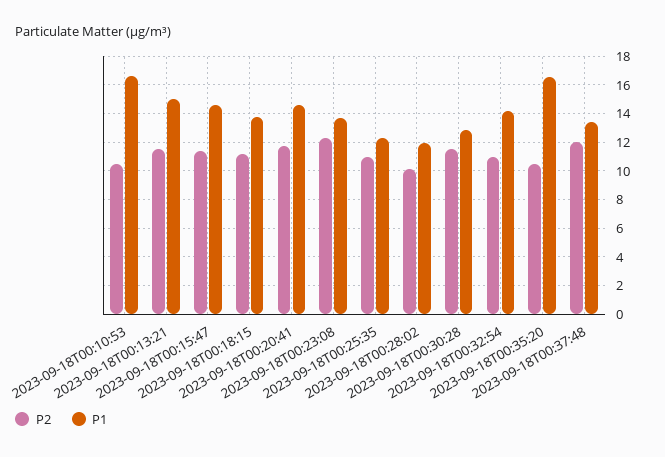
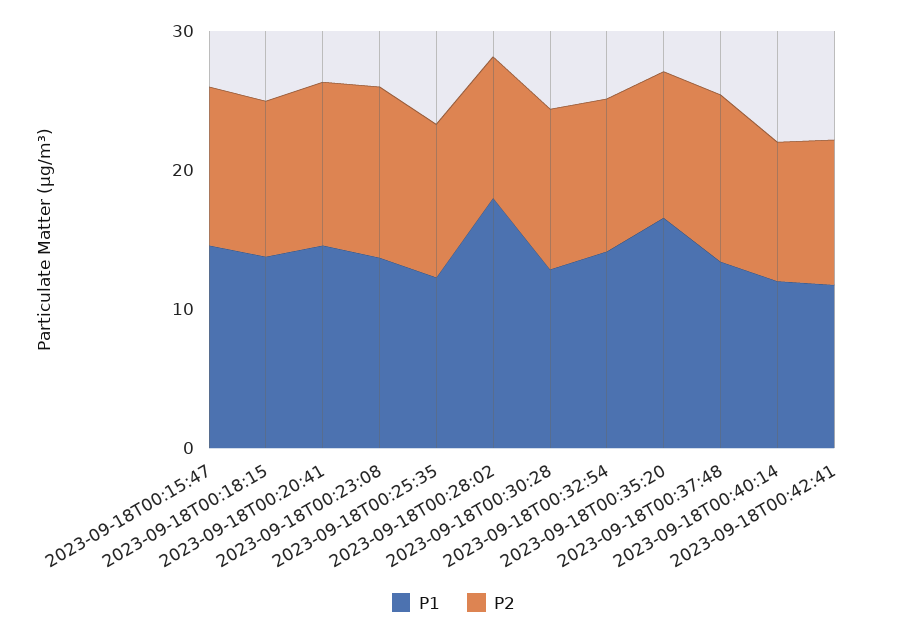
P2, 2023-09-18T00:10:53: 10.5 -> none
P1, 2023-09-18T00:10:53: 16.5 -> none
P2, 2023-09-18T00:13:21: 11.5 -> none
P1, 2023-09-18T00:13:21: 15 -> none
P1, 2023-09-18T00:28:02: 12 -> 18
P1, 2023-09-18T00:40:14: none -> 12
P2, 2023-09-18T00:40:14: none -> 10
P1, 2023-09-18T00:42:41: none -> 12
P2, 2023-09-18T00:42:41: none -> 10

